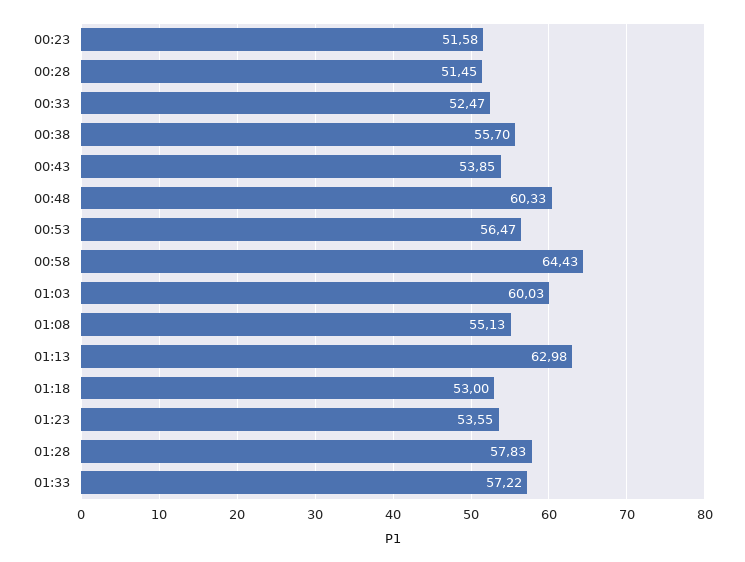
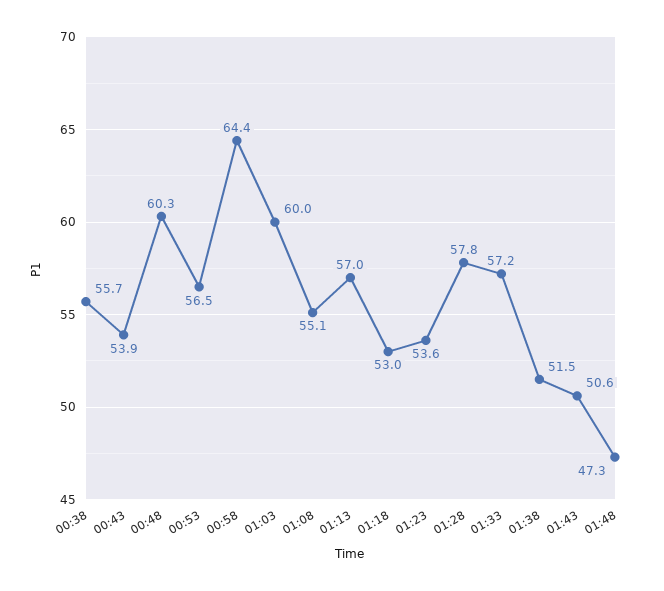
00:23: 51.58 -> none
00:28: 51.45 -> none
00:33: 52.47 -> none
01:13: 62.98 -> 57
01:38: none -> 51.5
01:43: none -> 50.6
01:48: none -> 47.3

